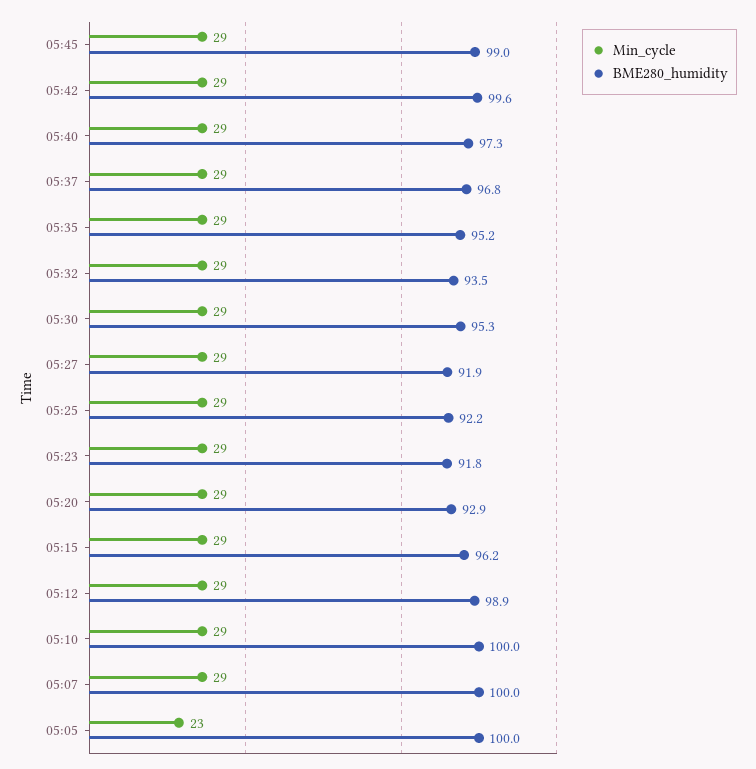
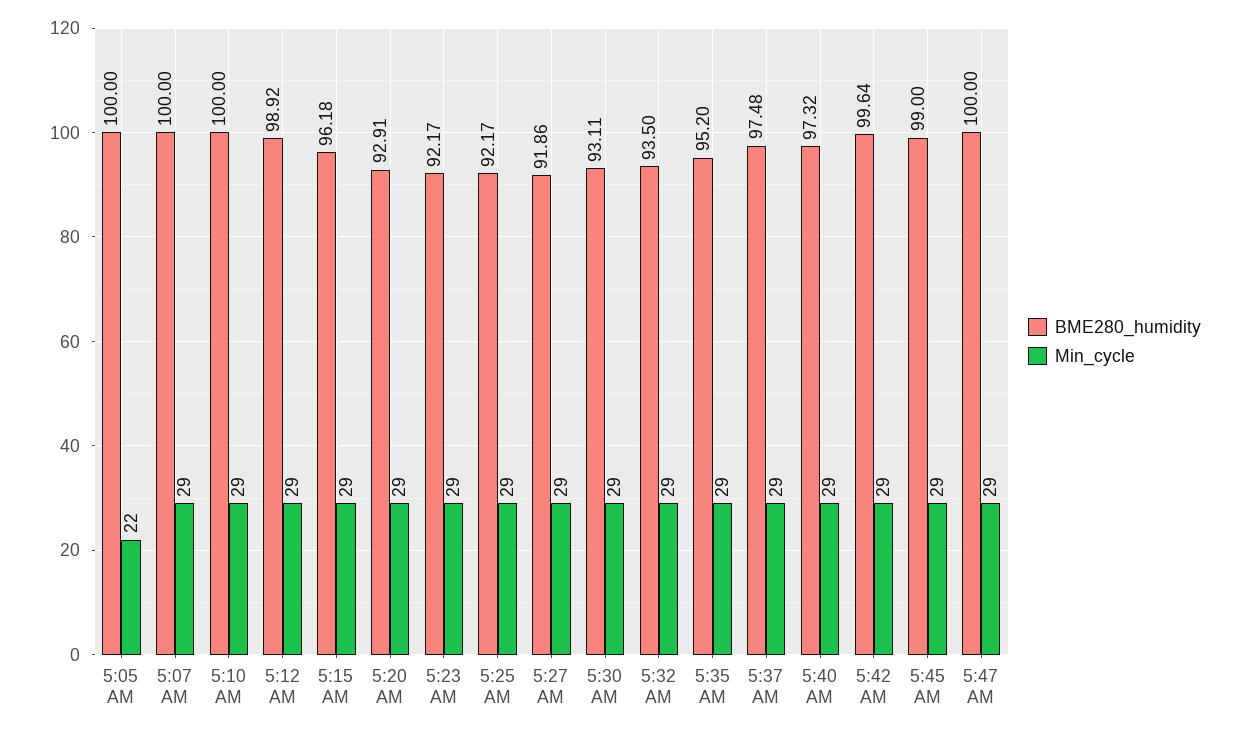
BME280_humidity, 05:37: 96.8 -> 97.48
BME280_humidity, 05:30: 95.3 -> 93.11
BME280_humidity, 05:23: 91.8 -> 92.17
Min_cycle, 05:05: 23 -> 22
BME280_humidity, 5:47 AM: none -> 100
Min_cycle, 5:47 AM: none -> 29

